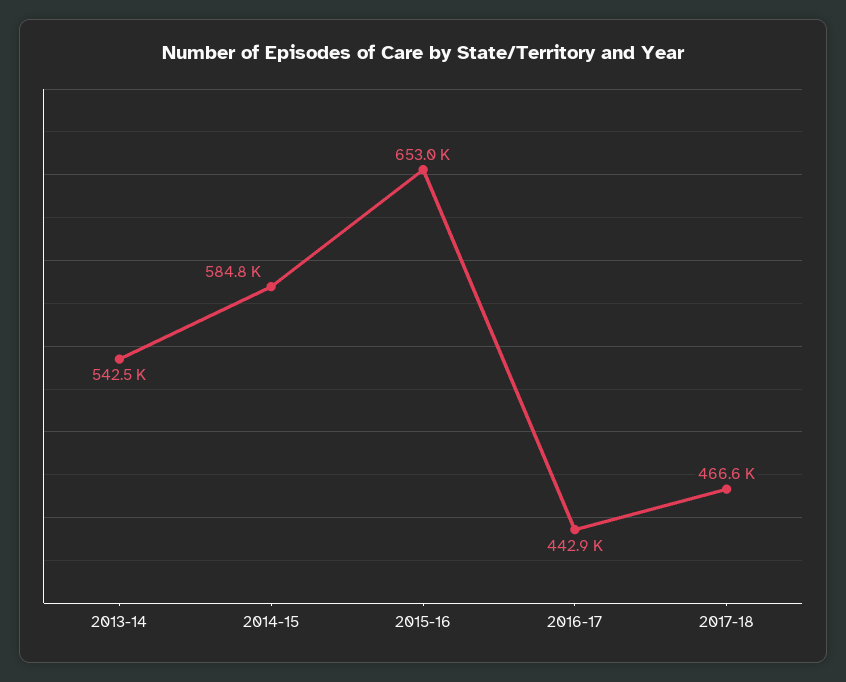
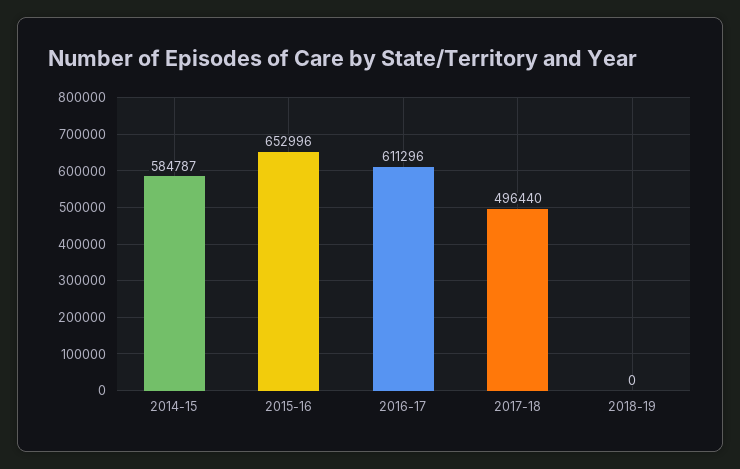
2013-14: 542500 -> none
2016-17: 442900 -> 611296
2017-18: 466600 -> 496440
2018-19: none -> 0

